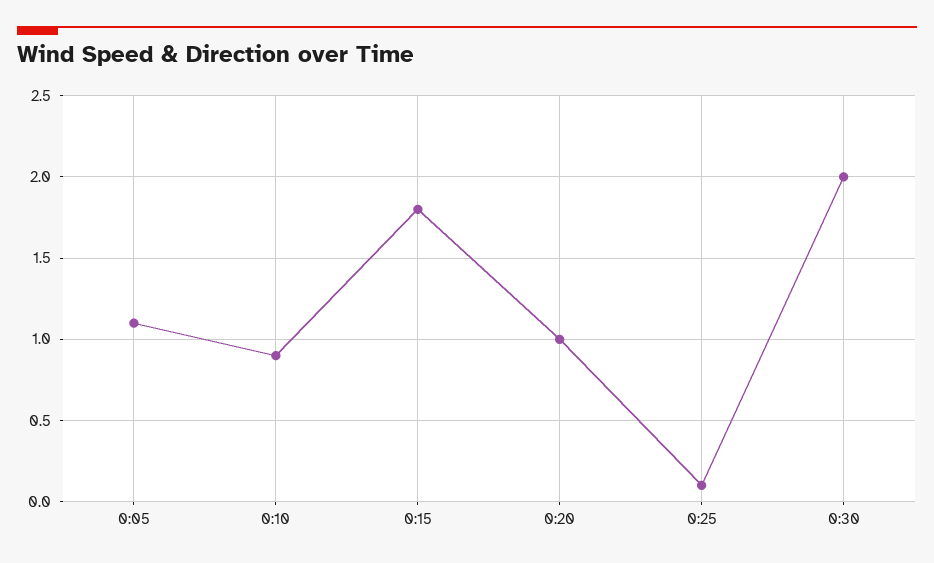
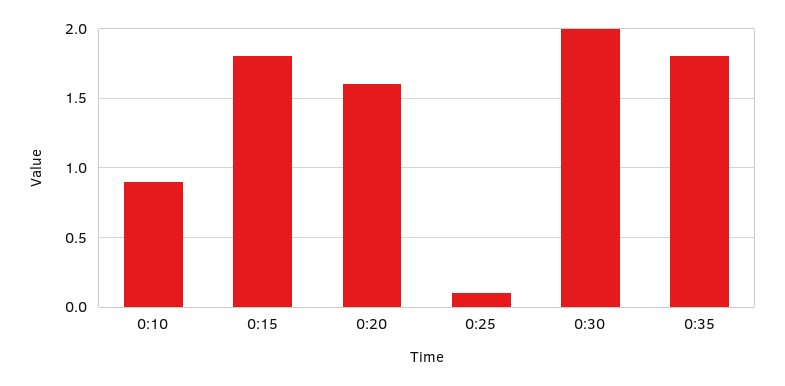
0:05: 1.1 -> none
0:20: 1 -> 1.6
0:35: none -> 1.8

